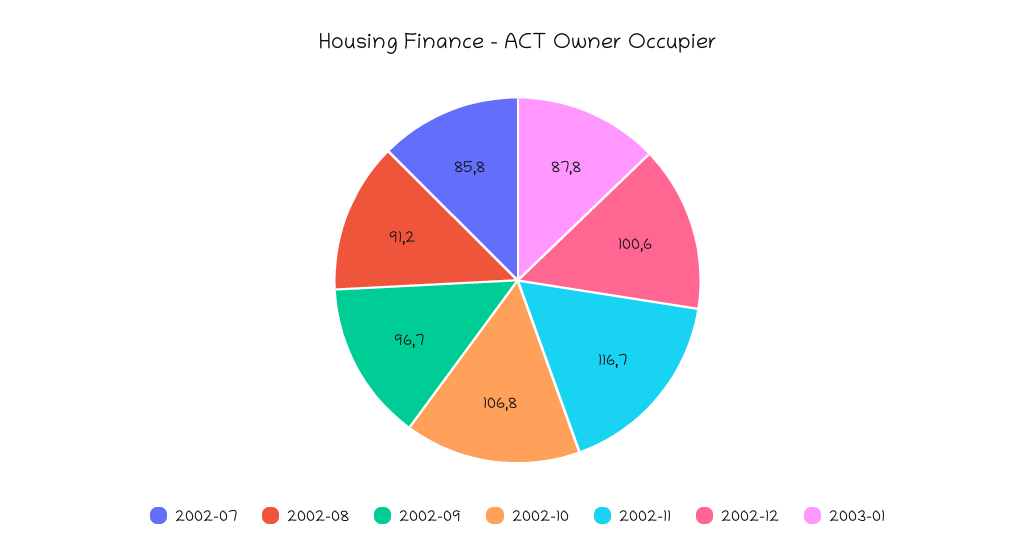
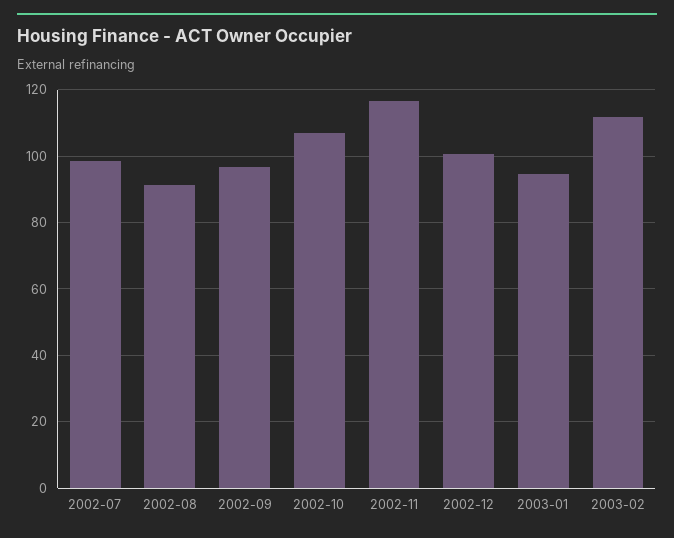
2002-07: 85.8 -> 98
2003-01: 87.8 -> 94
2003-02: none -> 112

